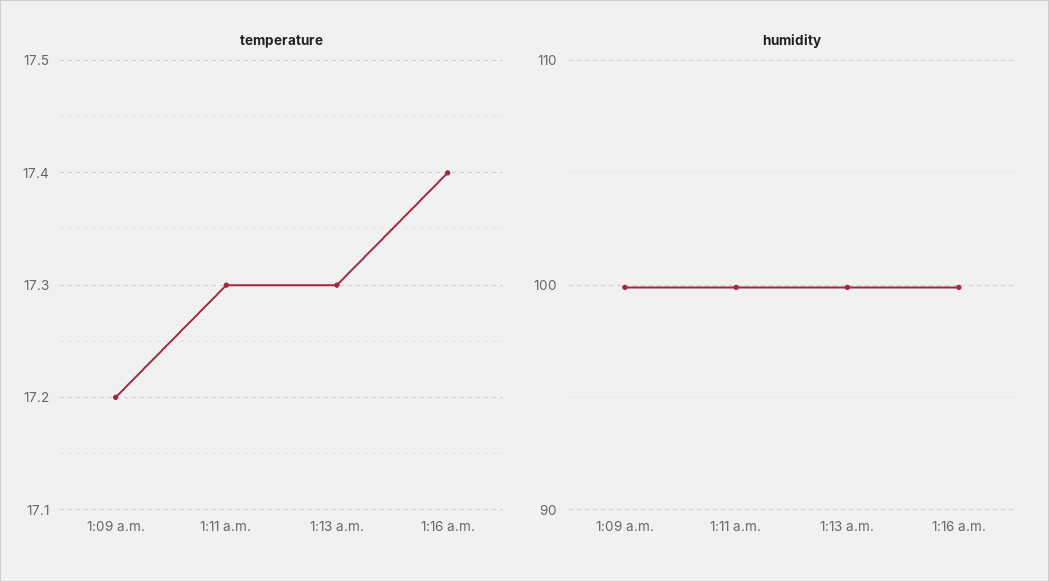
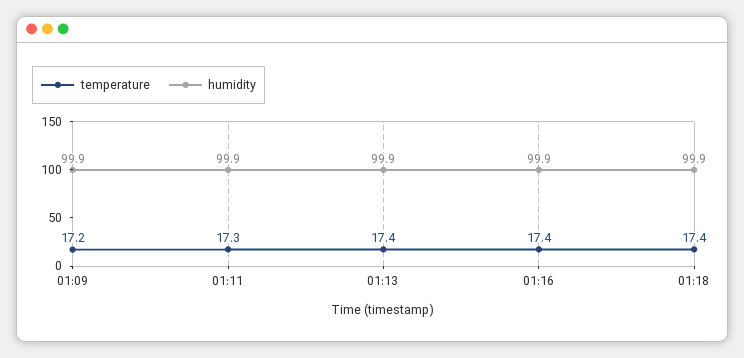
temperature, 1:13 a.m.: 17.3 -> 17.4
temperature, 01:18: none -> 17.4
humidity, 01:18: none -> 99.9

